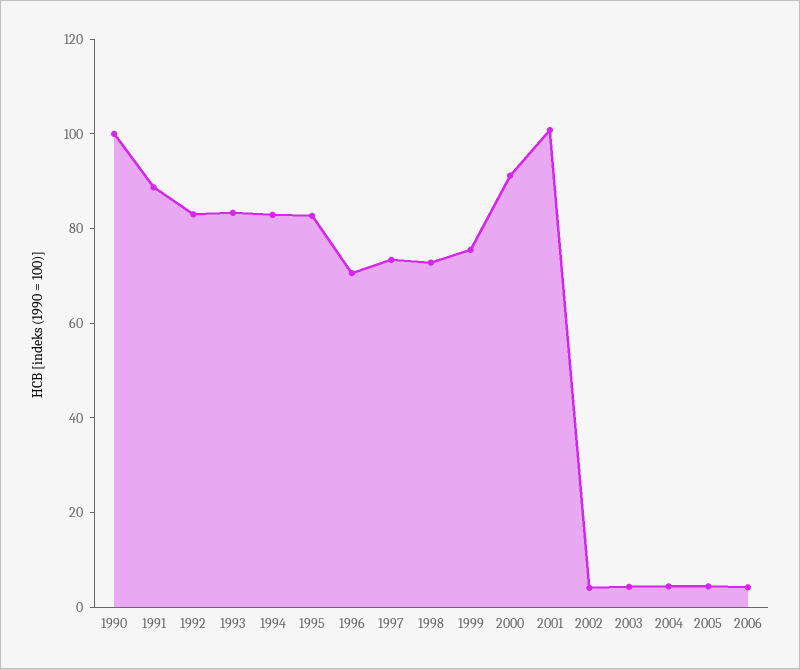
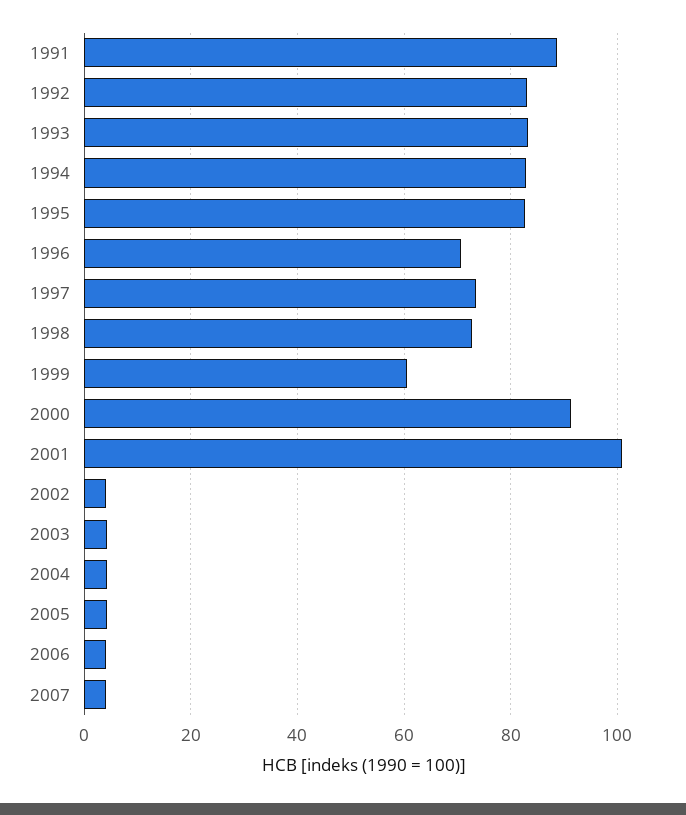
1990: 100 -> none
1999: 75 -> 60
2007: none -> 4

